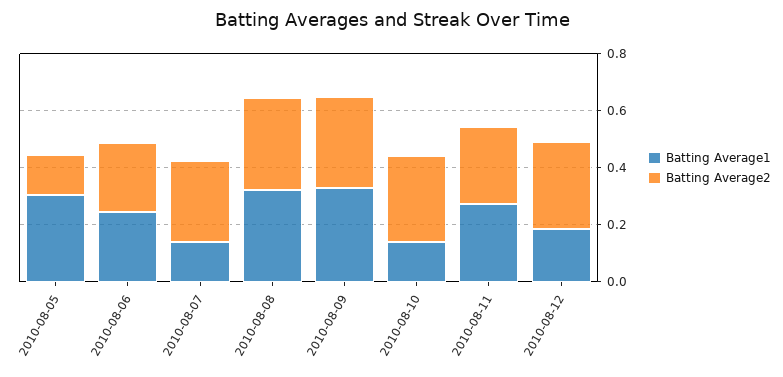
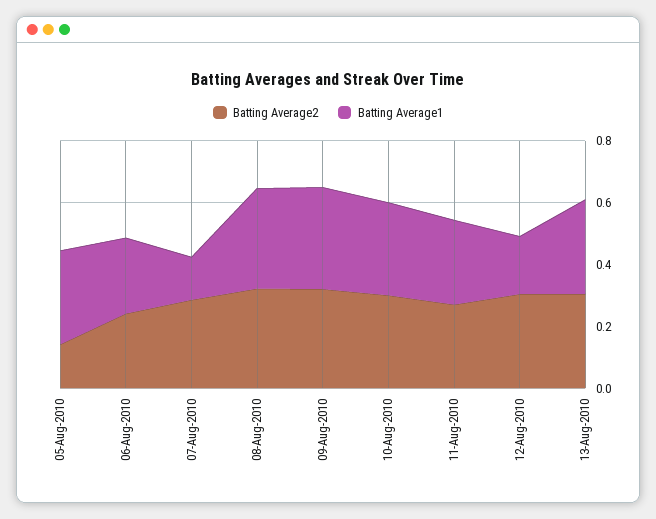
Batting Average1, 2010-08-10: 0.15 -> 0.3
Batting Average2, 13-Aug-2010: none -> 0.3
Batting Average1, 13-Aug-2010: none -> 0.3

